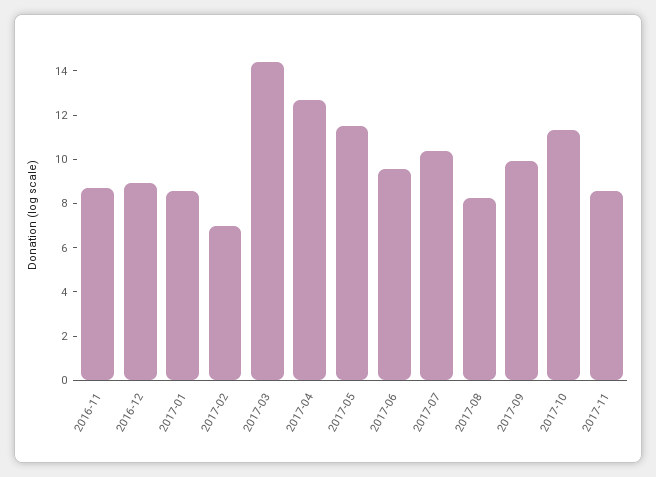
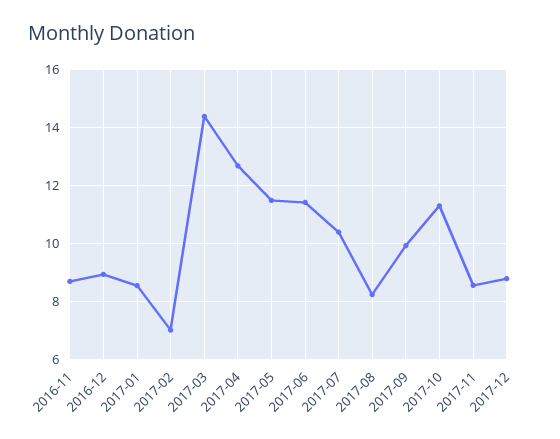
2017-06: 9.5 -> 11.5
2017-12: none -> 8.75

